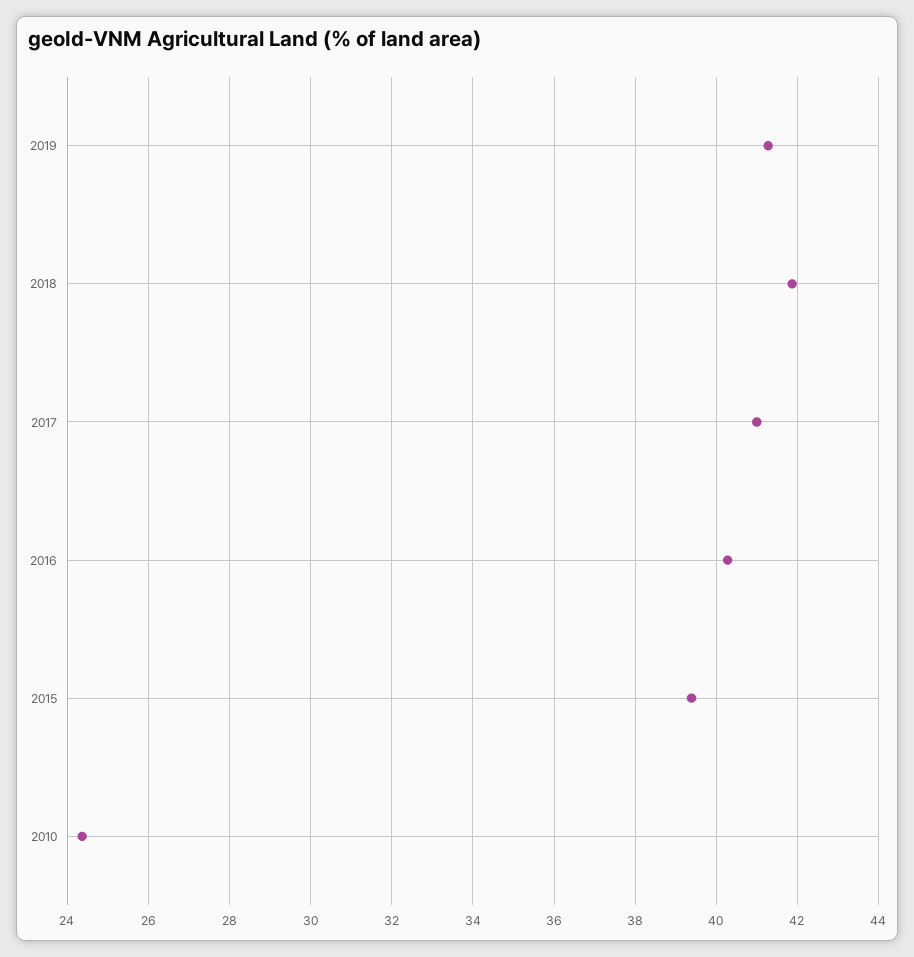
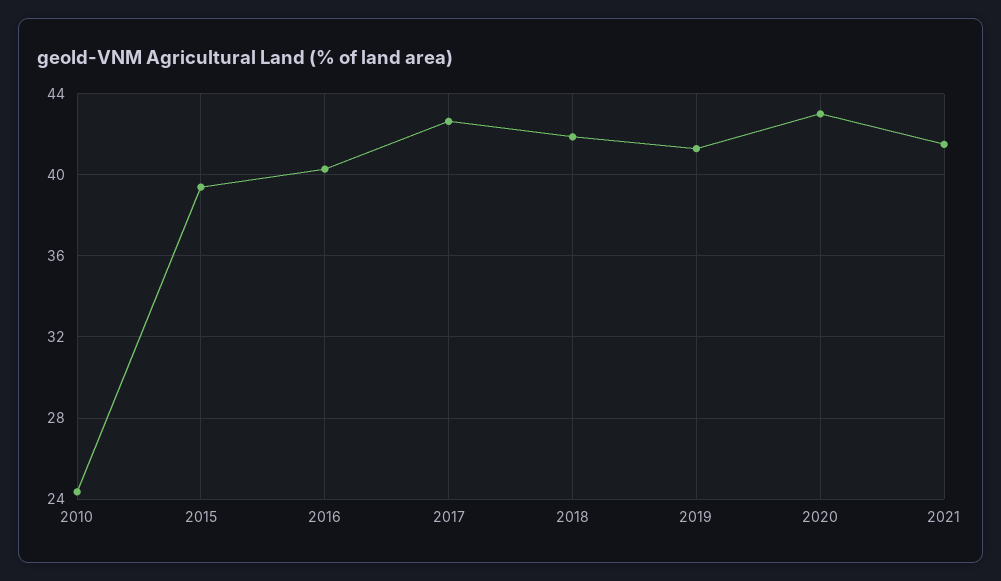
2017: 41 -> 42.5
2020: none -> 43
2021: none -> 41.5

